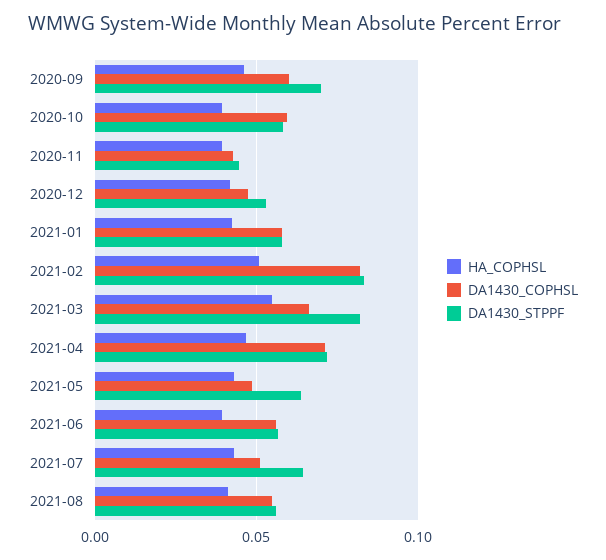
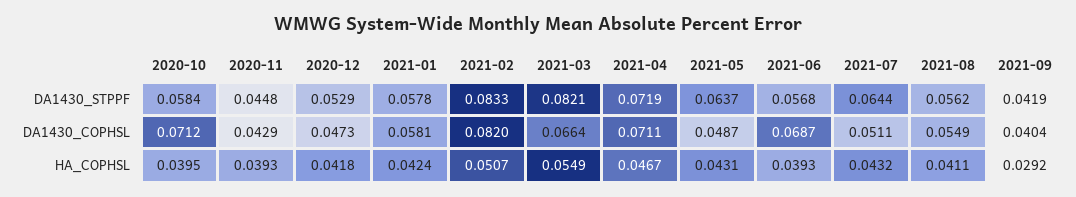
HA_COPHSL, 2020-09: 0.045 -> none
DA1430_COPHSL, 2020-09: 0.06 -> none
DA1430_STPPF, 2020-09: 0.07 -> none
DA1430_COPHSL, 2020-10: 0.06 -> 0.0712
DA1430_COPHSL, 2021-06: 0.055 -> 0.0687
DA1430_STPPF, 2021-09: none -> 0.0419
DA1430_COPHSL, 2021-09: none -> 0.0404
HA_COPHSL, 2021-09: none -> 0.0292

